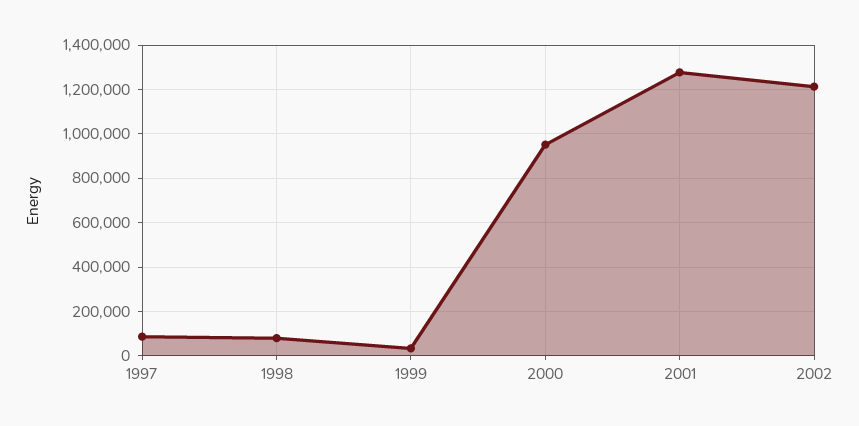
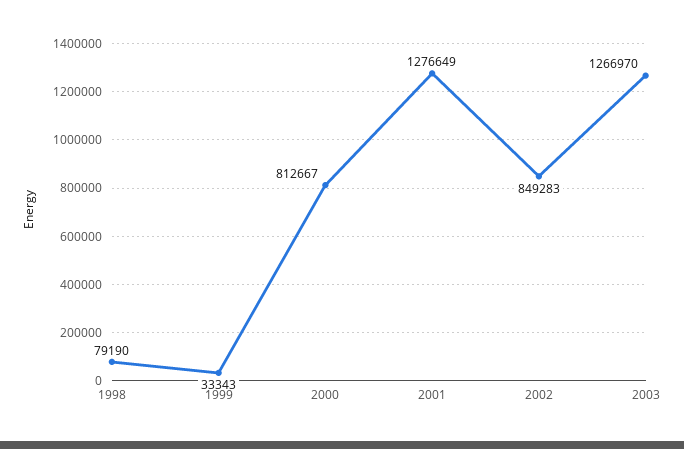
1997: 100000 -> none
2000: 950000 -> 812667
2002: 1200000 -> 849283
2003: none -> 1266970

